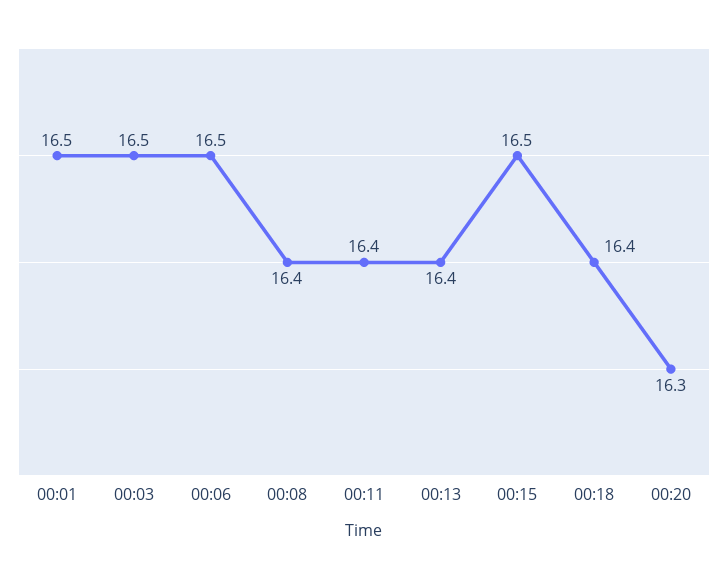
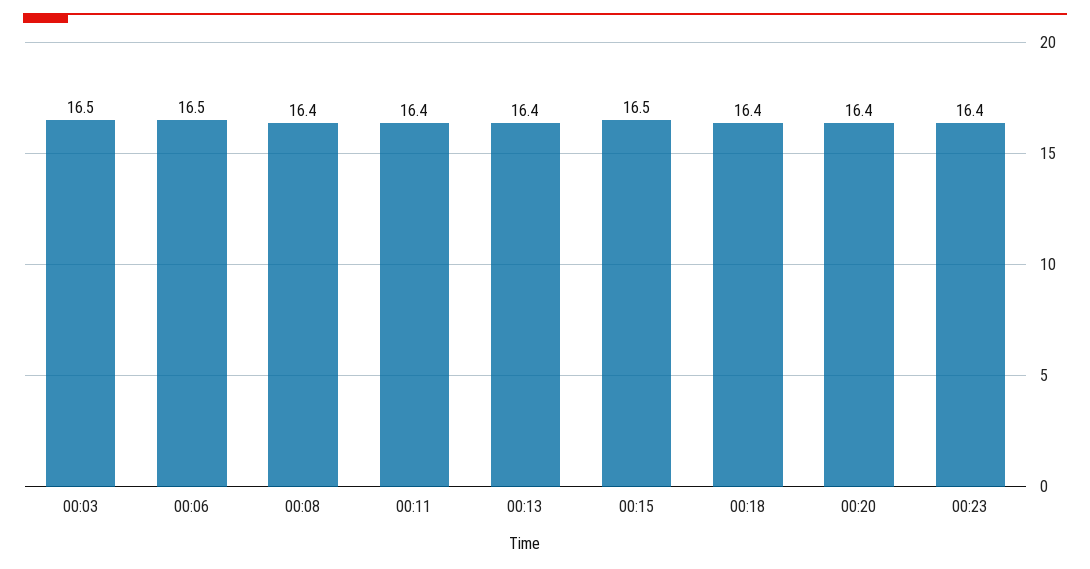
00:01: 16.5 -> none
00:20: 16.3 -> 16.4
00:23: none -> 16.4

